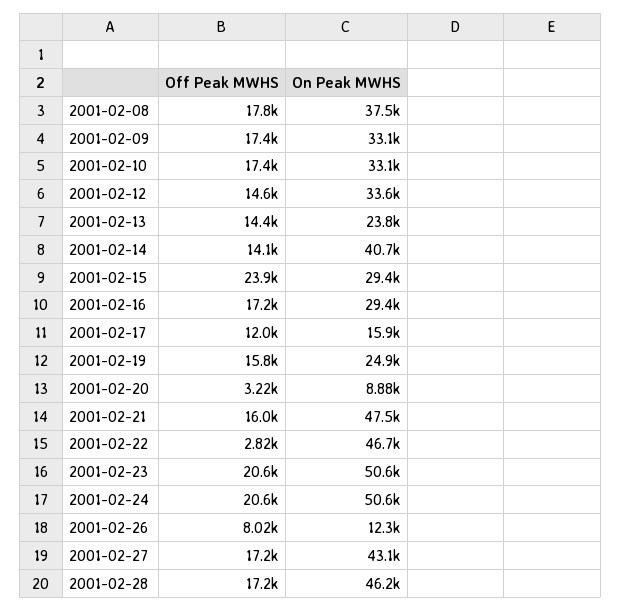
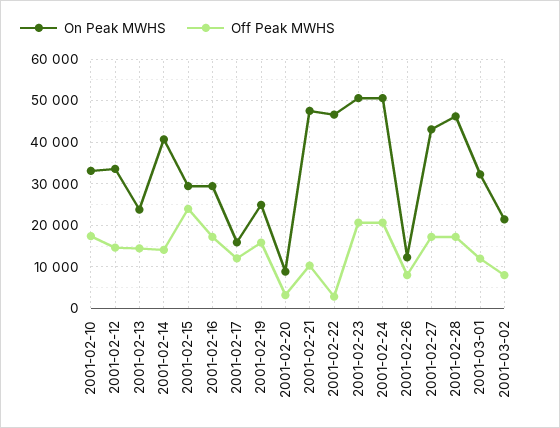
Off Peak MWHS, 2001-02-08: 17800 -> none
On Peak MWHS, 2001-02-08: 37500 -> none
Off Peak MWHS, 2001-02-09: 17400 -> none
On Peak MWHS, 2001-02-09: 33100 -> none
Off Peak MWHS, 2001-02-21: 16000 -> 10000
On Peak MWHS, 2001-03-01: none -> 32000
Off Peak MWHS, 2001-03-01: none -> 12000
On Peak MWHS, 2001-03-02: none -> 22000
Off Peak MWHS, 2001-03-02: none -> 8000

